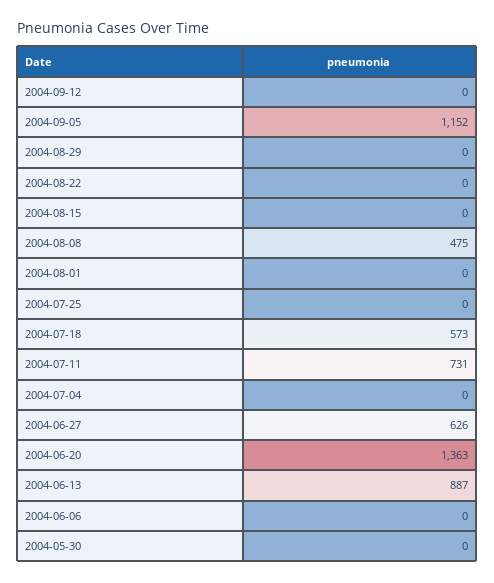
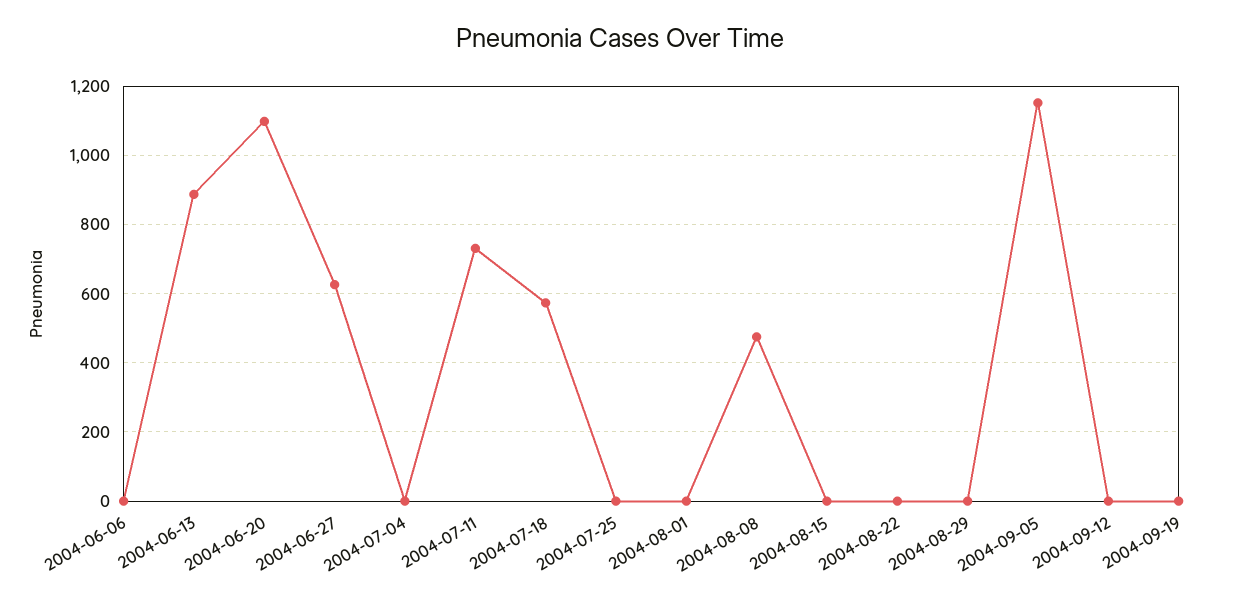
2004-06-20: 1363 -> 1100
2004-05-30: 0 -> none
2004-09-19: none -> 0

